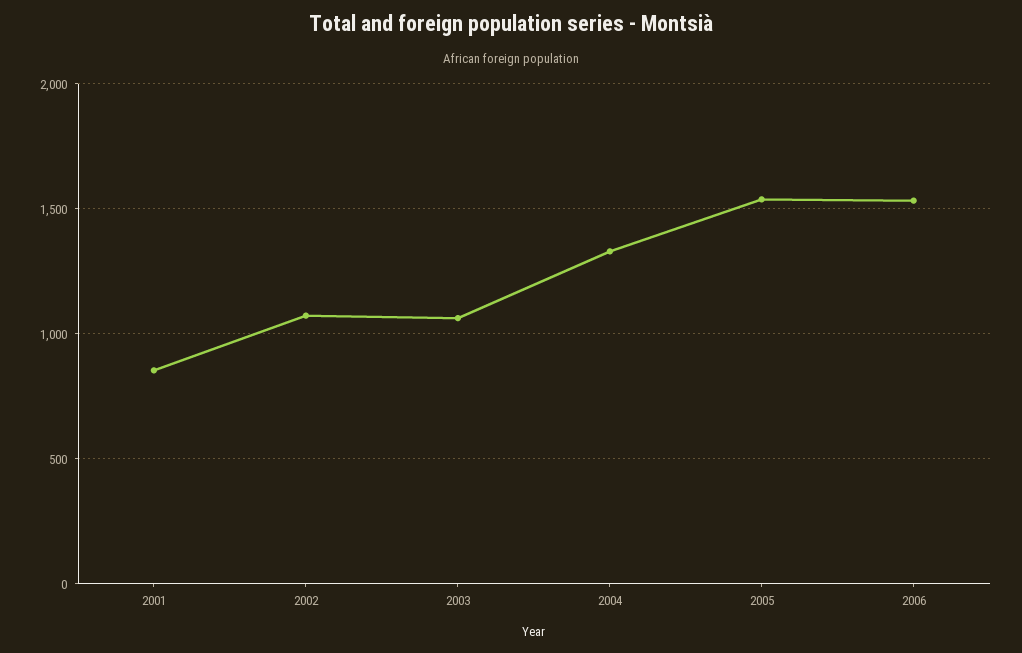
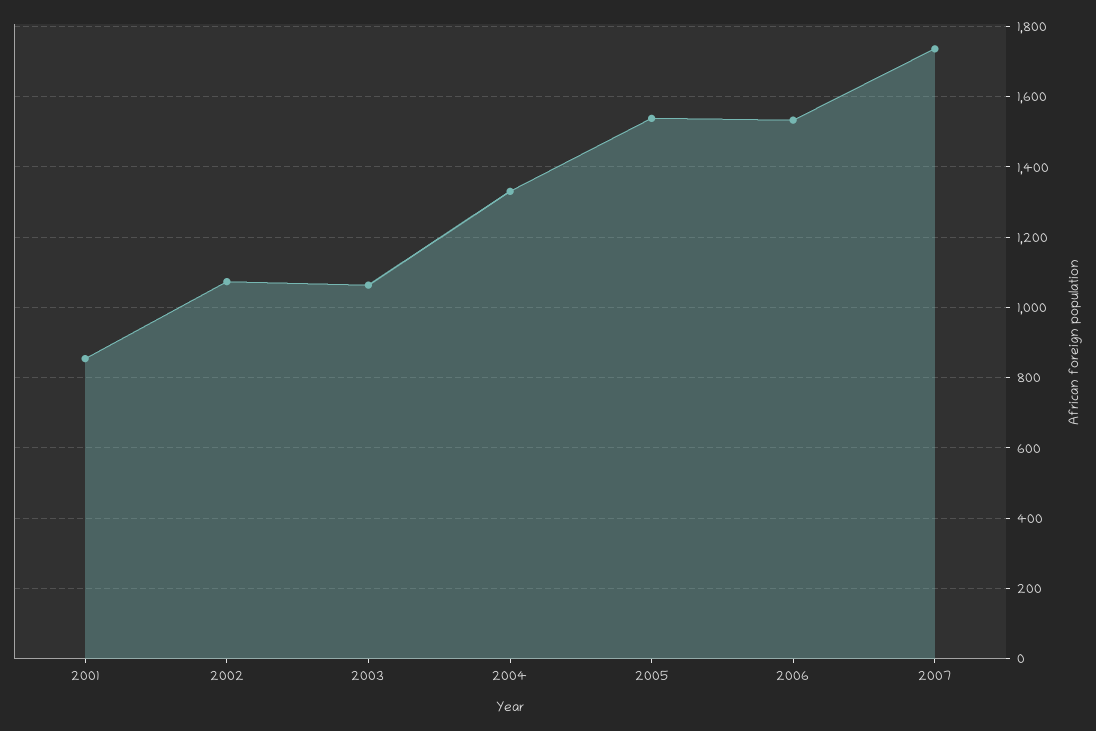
2007: none -> 1740

